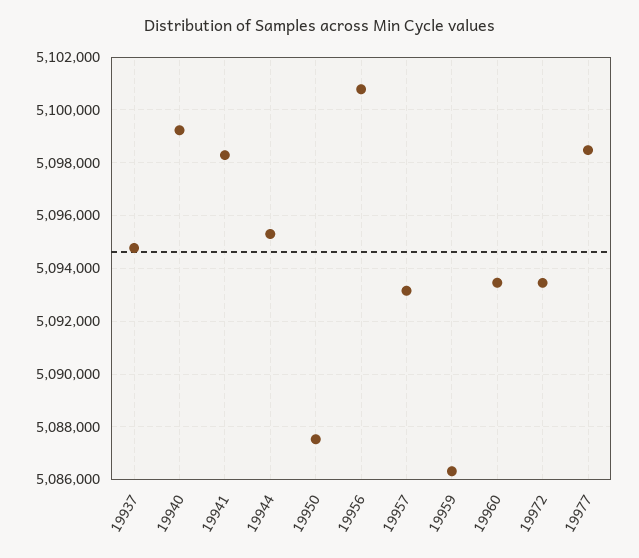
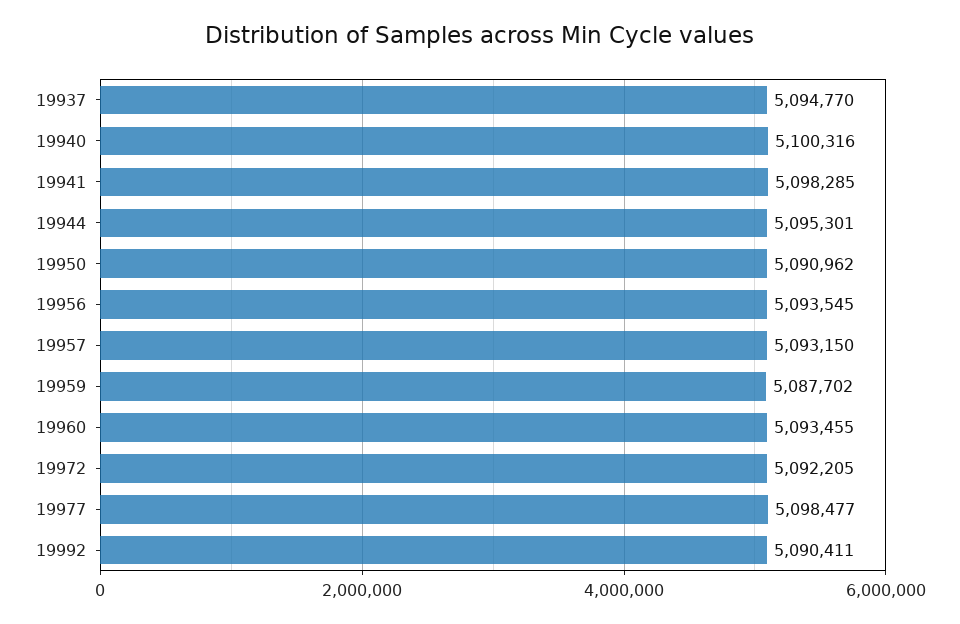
19940: 5099250 -> 5100316
19950: 5087500 -> 5090962
19956: 5100750 -> 5093545
19959: 5086250 -> 5087702
19972: 5093500 -> 5092205
19992: none -> 5090411

